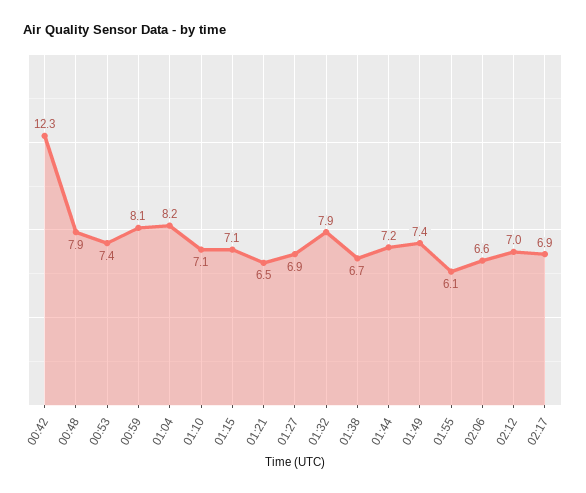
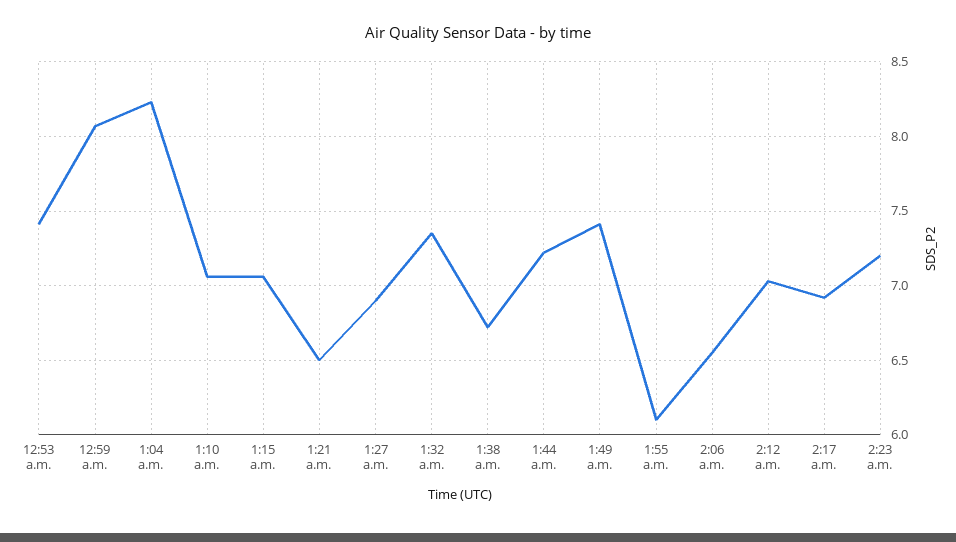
00:42: 12.3 -> none
00:48: 7.9 -> none
01:32: 7.9 -> 7.35
2:23 a.m.: none -> 7.2

